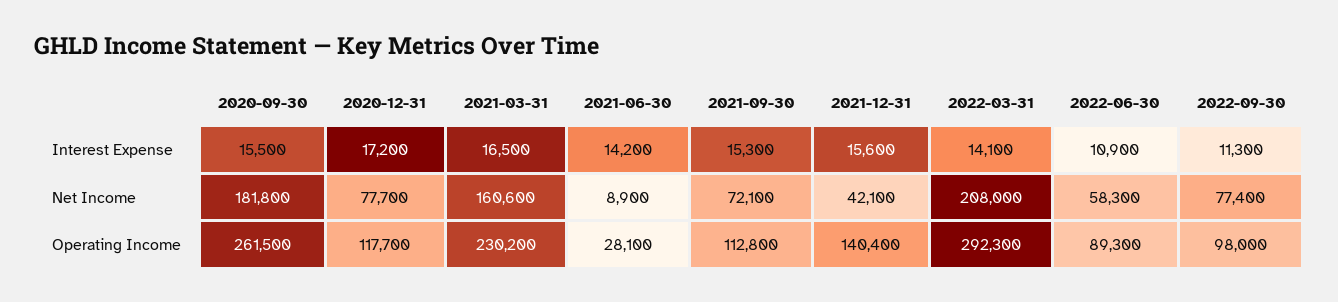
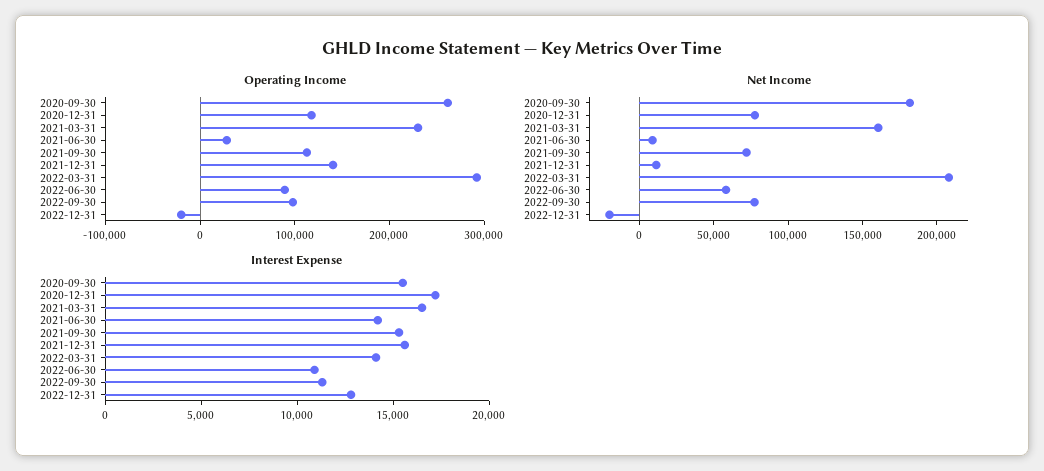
Net Income, 2021-12-31: 42100 -> 10000
Operating Income, 2022-12-31: none -> -20000
Net Income, 2022-12-31: none -> -20000
Interest Expense, 2022-12-31: none -> 13000

